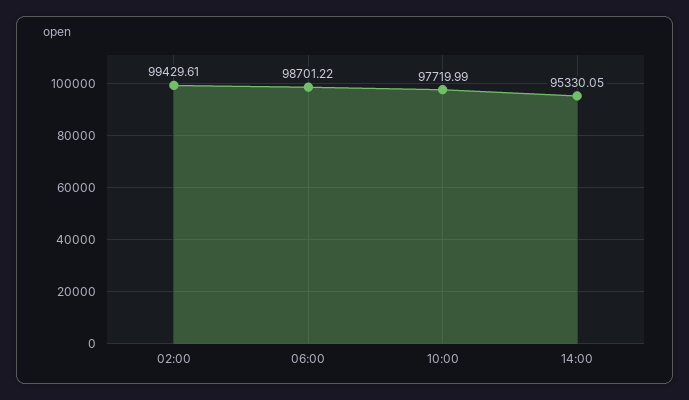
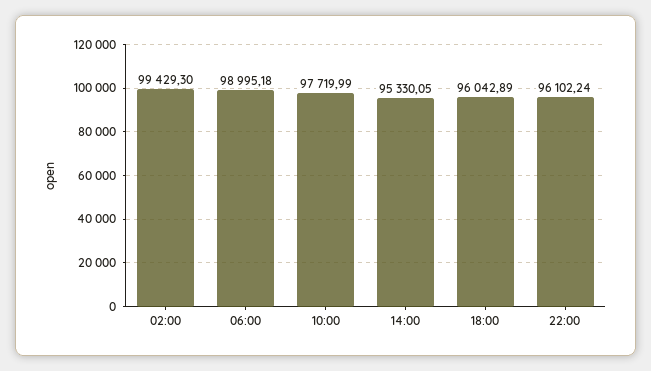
02:00: 99429.61 -> 99429.3
06:00: 98701.22 -> 98995.18
18:00: none -> 96042.89
22:00: none -> 96102.24

